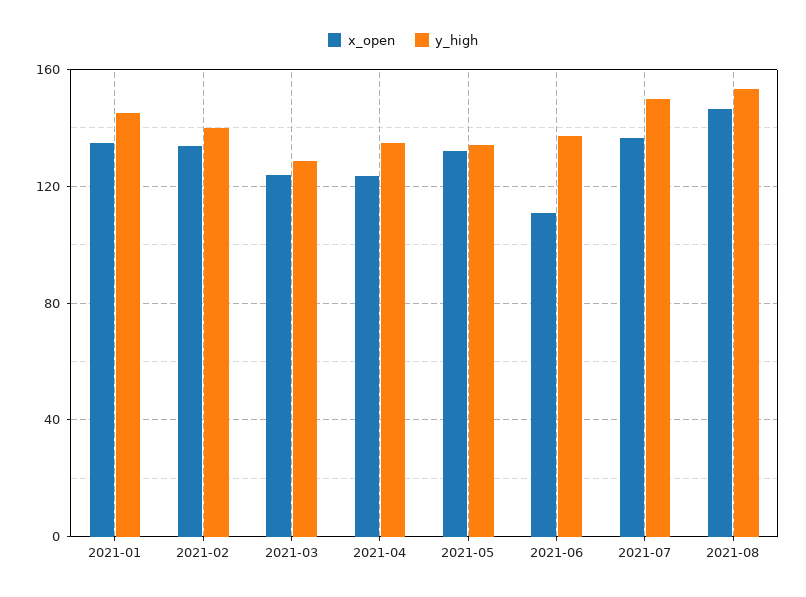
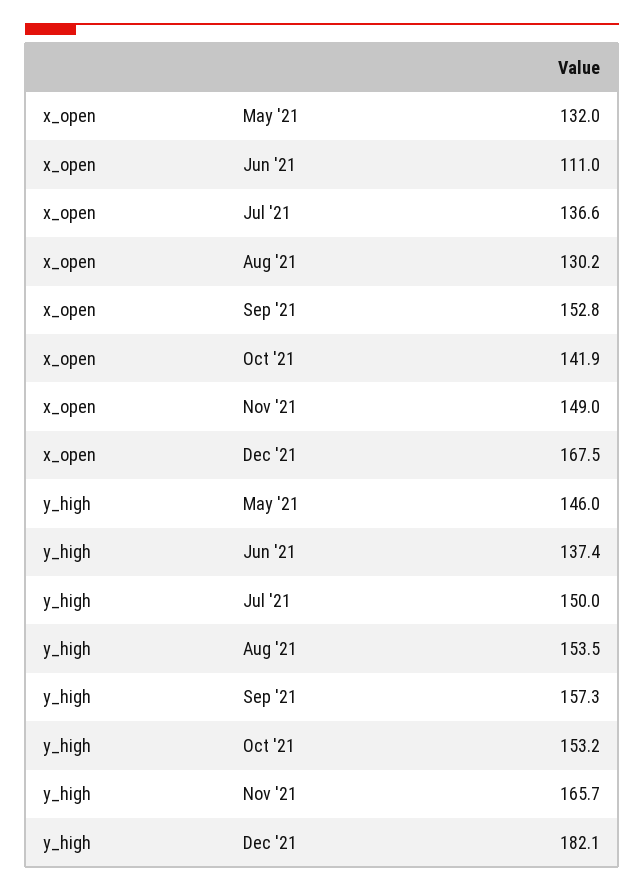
x_open, 2021-01: 135 -> none
y_high, 2021-01: 145 -> none
x_open, 2021-02: 135 -> none
y_high, 2021-02: 140 -> none
x_open, 2021-03: 125 -> none
y_high, 2021-03: 130 -> none
x_open, 2021-04: 125 -> none
y_high, 2021-04: 135 -> none
y_high, 2021-05: 135 -> 146
x_open, 2021-08: 145 -> 130.2
x_open, Sep '21: none -> 152.8
x_open, Oct '21: none -> 141.9
x_open, Nov '21: none -> 149
x_open, Dec '21: none -> 167.5
y_high, Sep '21: none -> 157.3
y_high, Oct '21: none -> 153.2
y_high, Nov '21: none -> 165.7
y_high, Dec '21: none -> 182.1

